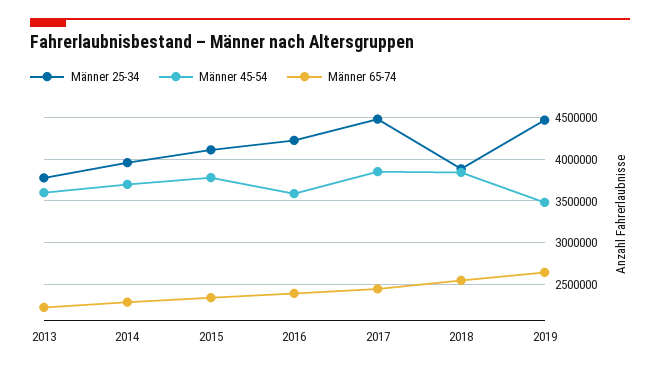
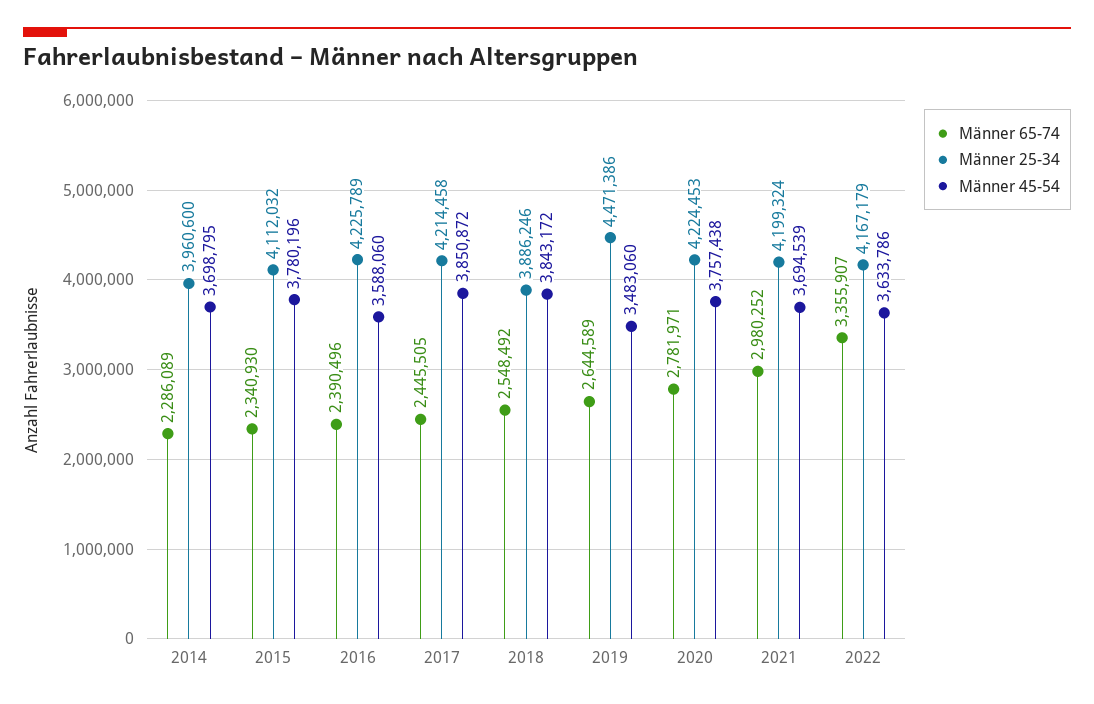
Männer 25-34, 2013: 3800000 -> none
Männer 45-54, 2013: 3600000 -> none
Männer 65-74, 2013: 2200000 -> none
Männer 25-34, 2017: 4500000 -> 4214458
Männer 65-74, 2020: none -> 2781971
Männer 25-34, 2020: none -> 4224453
Männer 45-54, 2020: none -> 3757438
Männer 65-74, 2021: none -> 2980252
Männer 25-34, 2021: none -> 4199324
Männer 45-54, 2021: none -> 3694539
Männer 65-74, 2022: none -> 3355907
Männer 25-34, 2022: none -> 4167179
Männer 45-54, 2022: none -> 3633786

